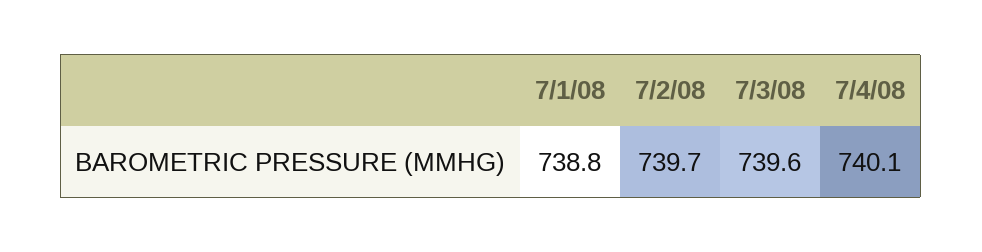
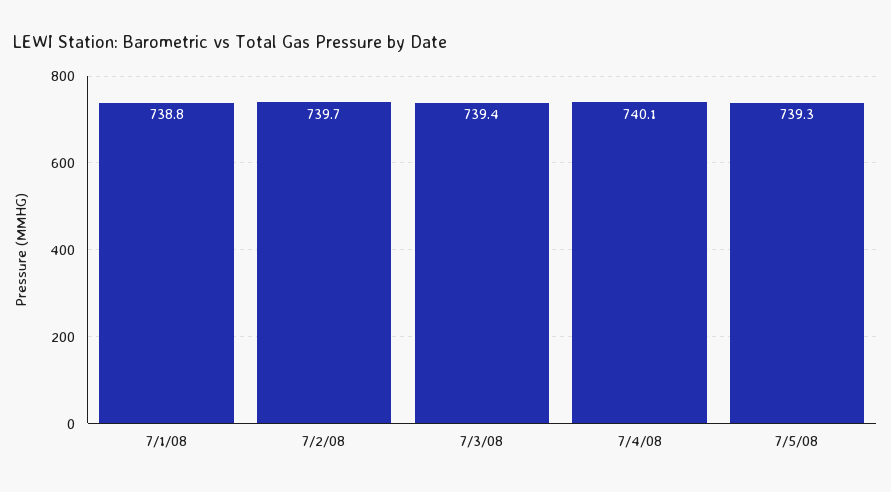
7/3/08: 739.6 -> 739.4
7/5/08: none -> 739.3

